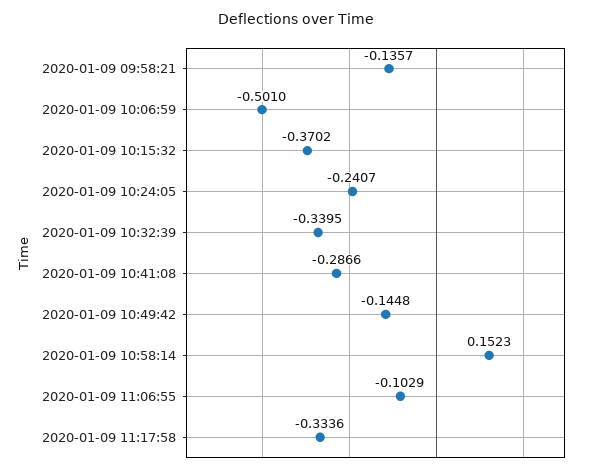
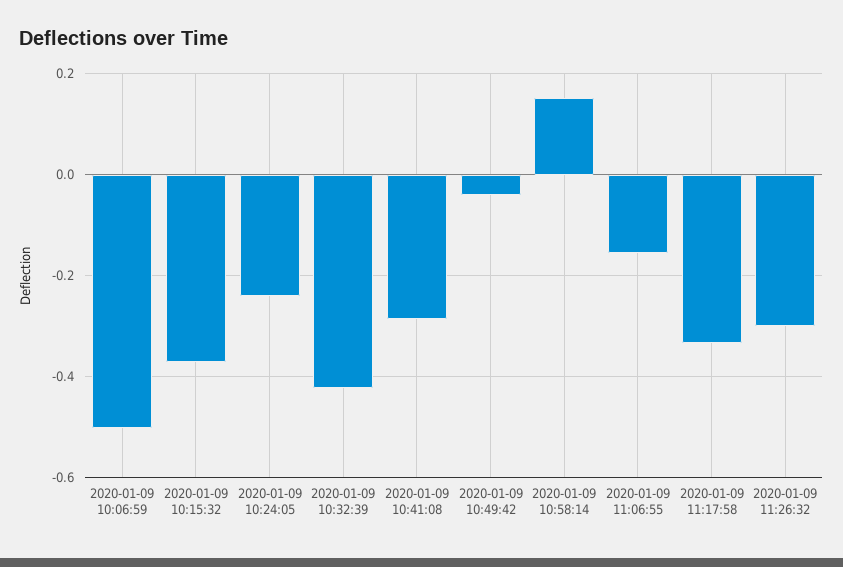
2020-01-09 09:58:21: -0.1357 -> none
2020-01-09 10:32:39: -0.3395 -> -0.42
2020-01-09 10:49:42: -0.1448 -> -0.04
2020-01-09 11:06:55: -0.1029 -> -0.16
2020-01-09 11:26:32: none -> -0.3

